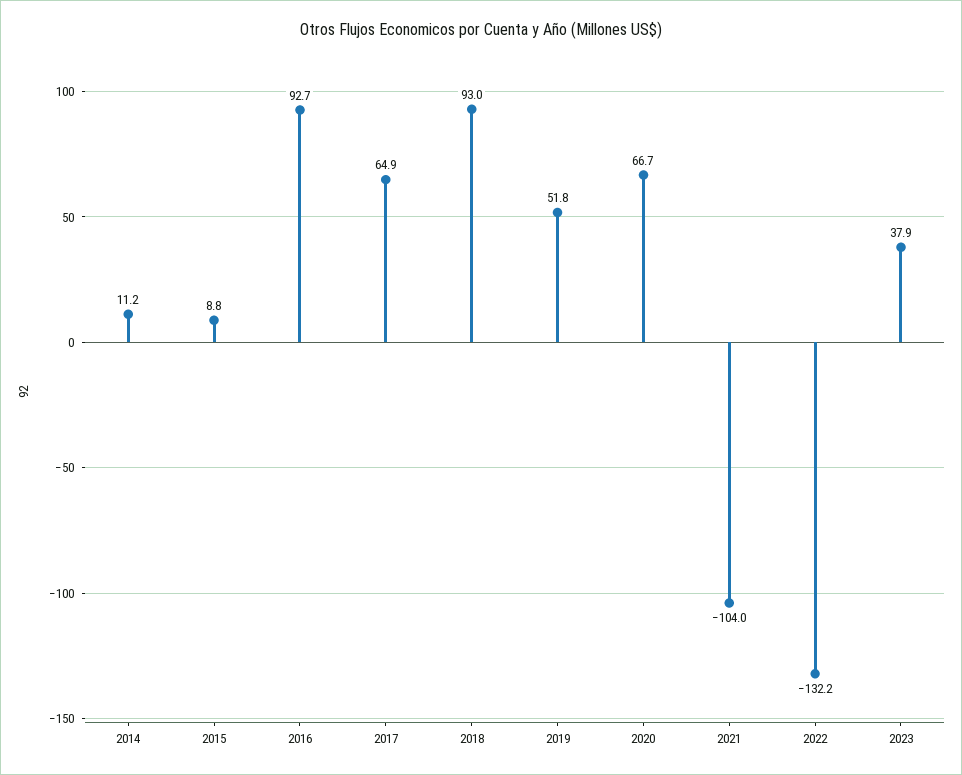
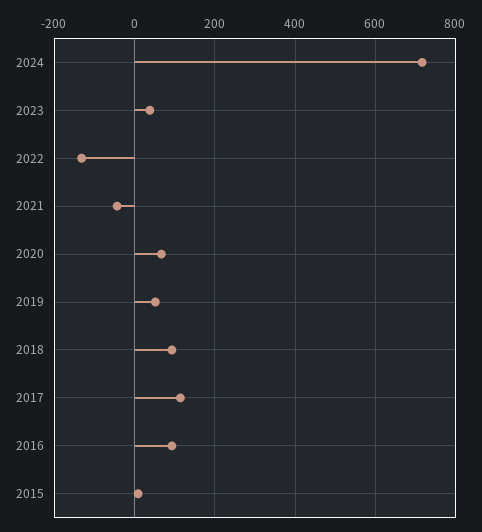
2014: 11.2 -> none
2017: 64.9 -> 120
2021: -104 -> -40
2024: none -> 720

